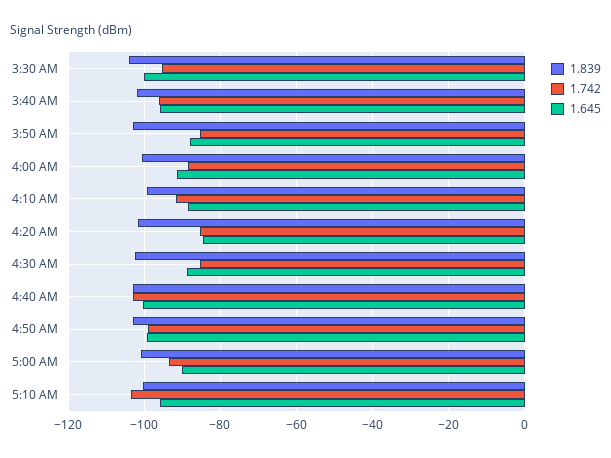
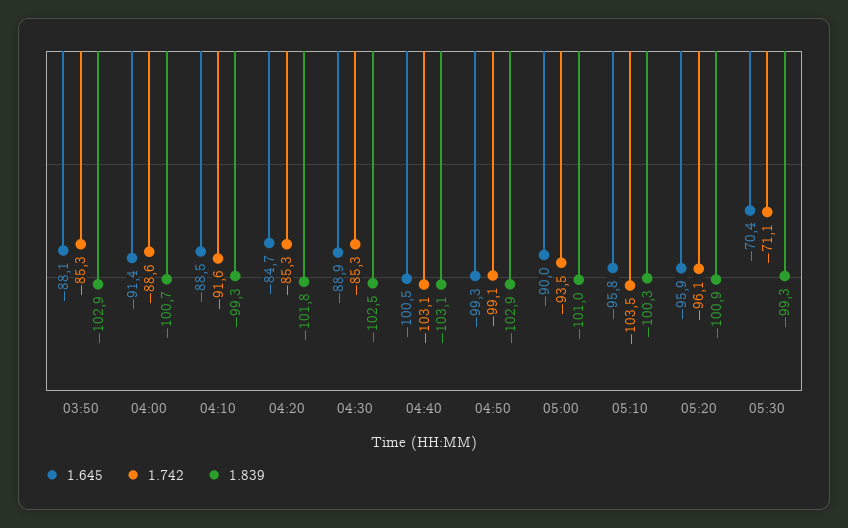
1.839, 3:30 AM: -104 -> none
1.742, 3:30 AM: -96 -> none
1.645, 3:30 AM: -100 -> none
1.839, 3:40 AM: -102 -> none
1.742, 3:40 AM: -96 -> none
1.645, 3:40 AM: -96 -> none
1.645, 05:20: none -> -95.9
1.742, 05:20: none -> -96.1
1.839, 05:20: none -> -100.9
1.645, 05:30: none -> -70.4
1.742, 05:30: none -> -71.1
1.839, 05:30: none -> -99.3

